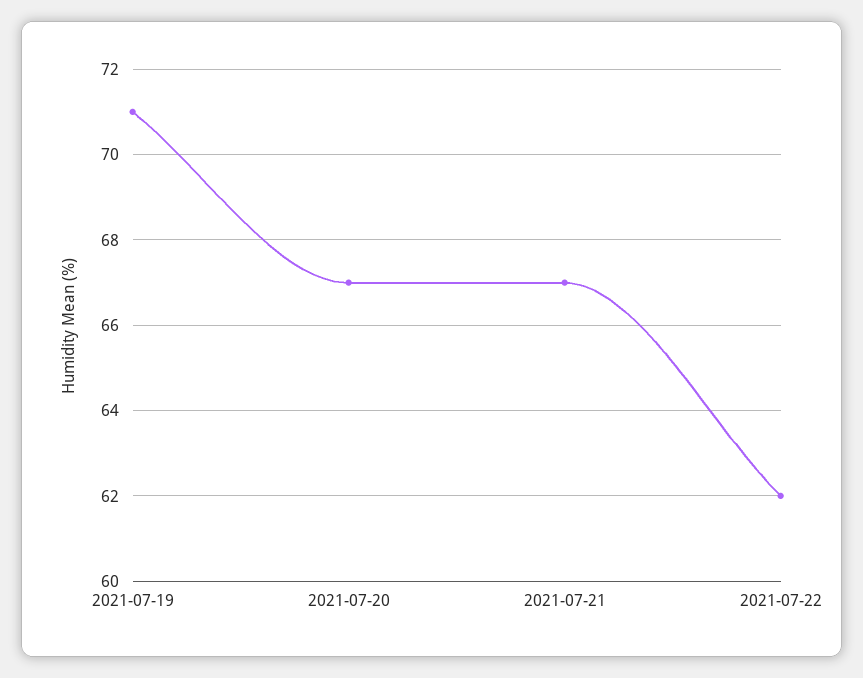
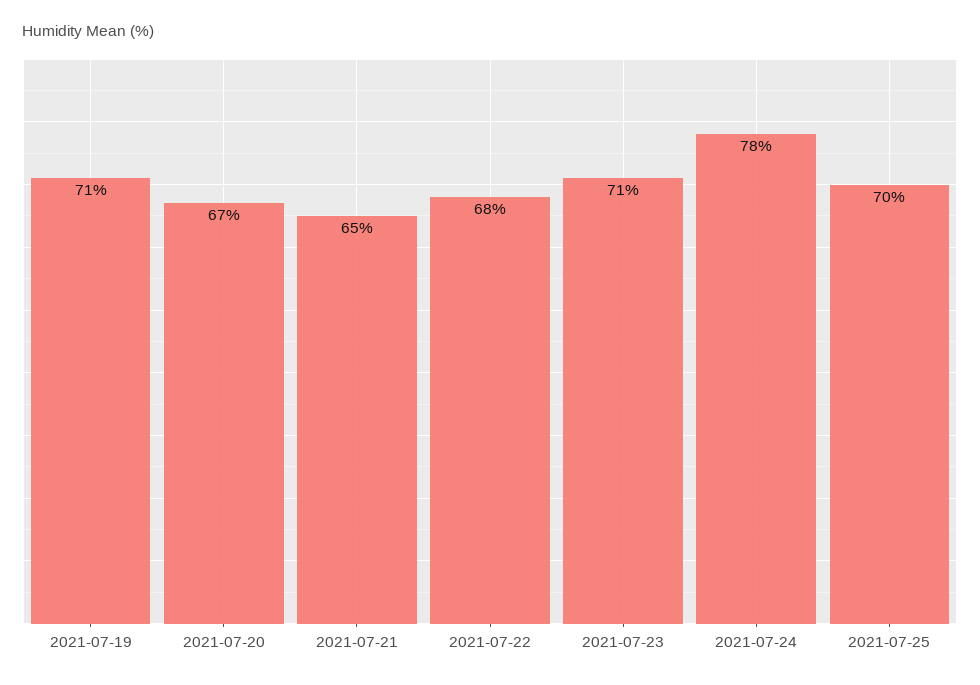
2021-07-21: 67 -> 65
2021-07-22: 62 -> 68
2021-07-23: none -> 71
2021-07-24: none -> 78
2021-07-25: none -> 70

